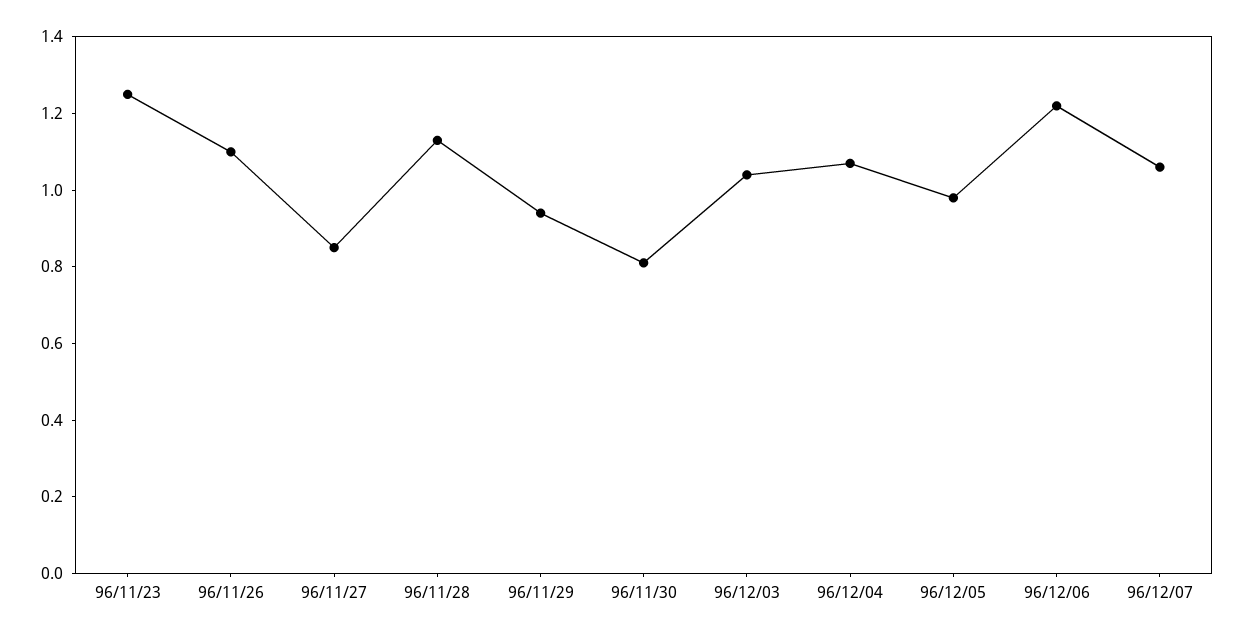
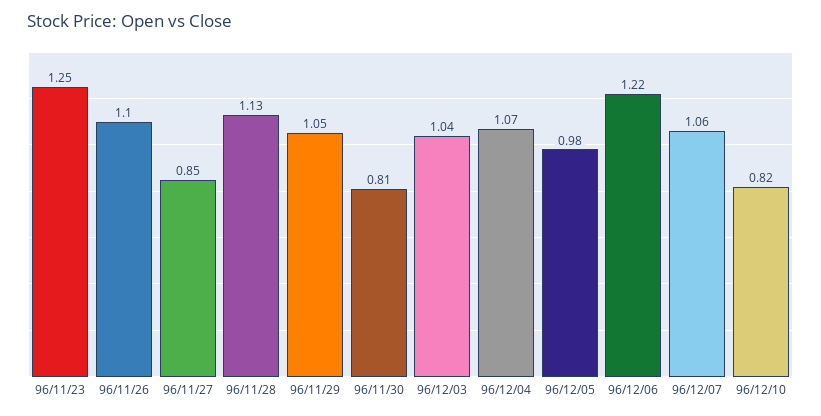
96/11/29: 0.95 -> 1.05
96/12/10: none -> 0.82

